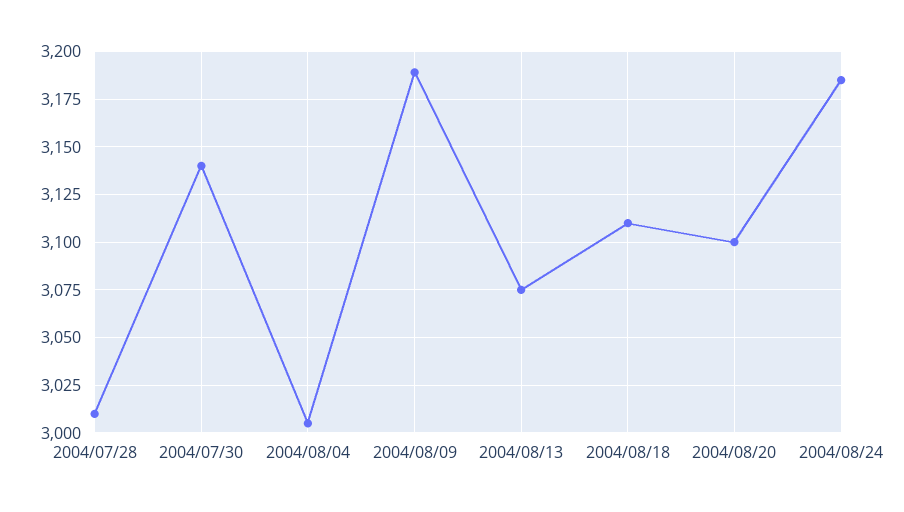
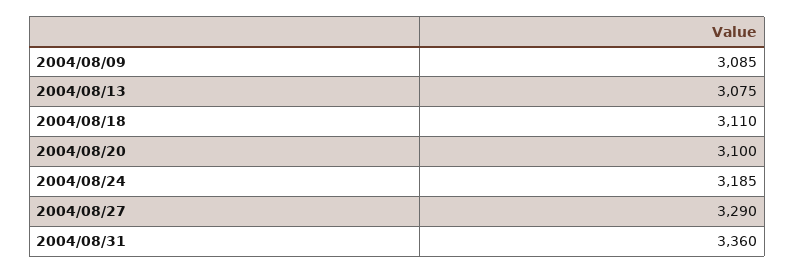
2004/07/28: 3010 -> none
2004/07/30: 3140 -> none
2004/08/04: 3005 -> none
2004/08/09: 3190 -> 3085
2004/08/27: none -> 3290
2004/08/31: none -> 3360

